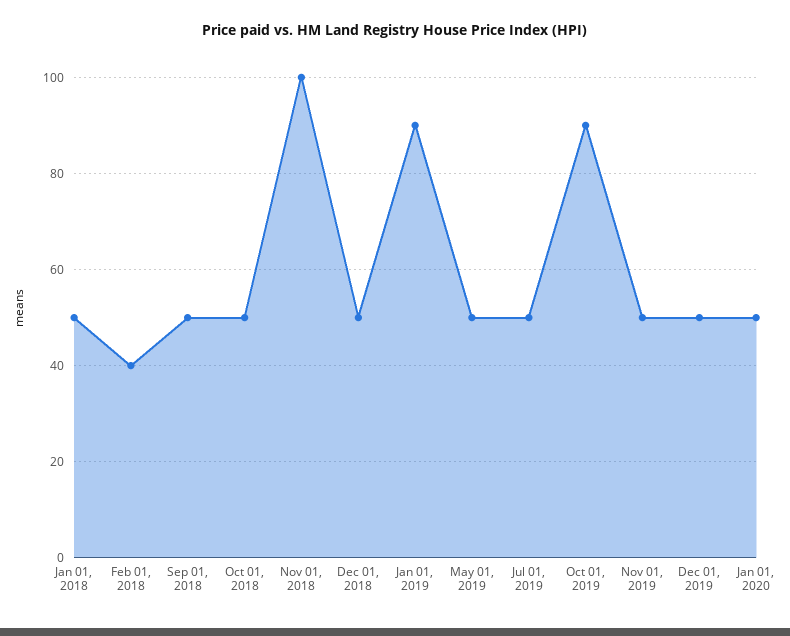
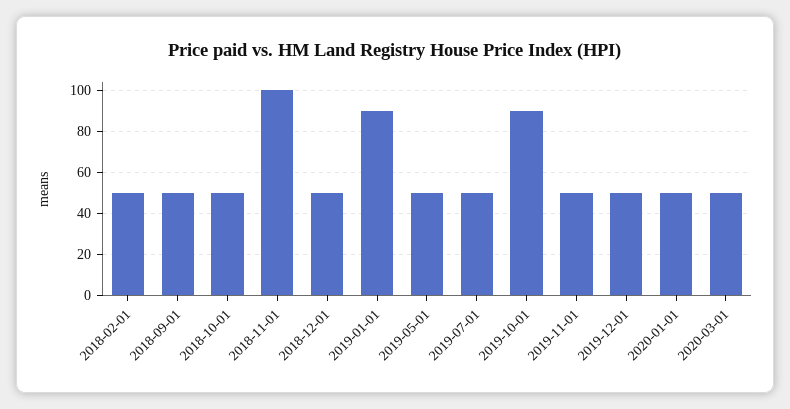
Jan 01, 2018: 50 -> none
Feb 01, 2018: 40 -> 50
2020-03-01: none -> 50

